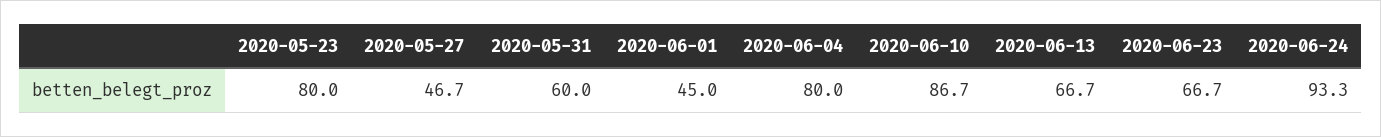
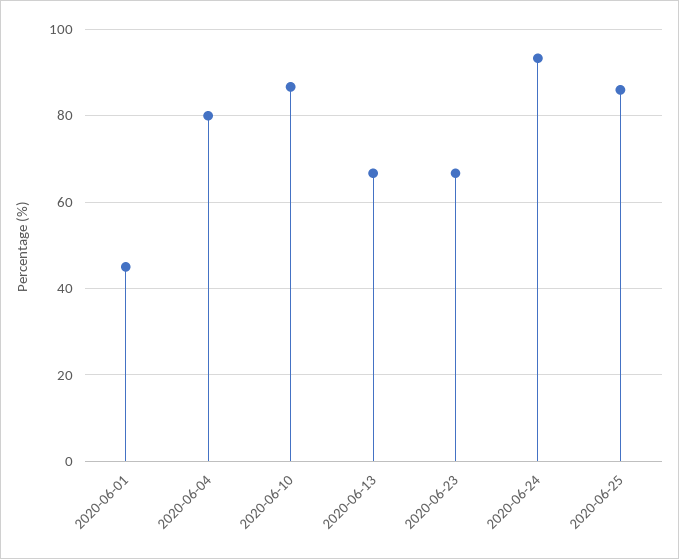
2020-05-23: 80 -> none
2020-05-27: 46.7 -> none
2020-05-31: 60 -> none
2020-06-25: none -> 86

